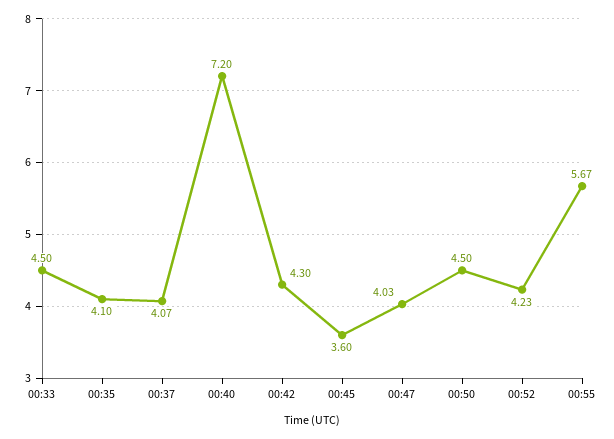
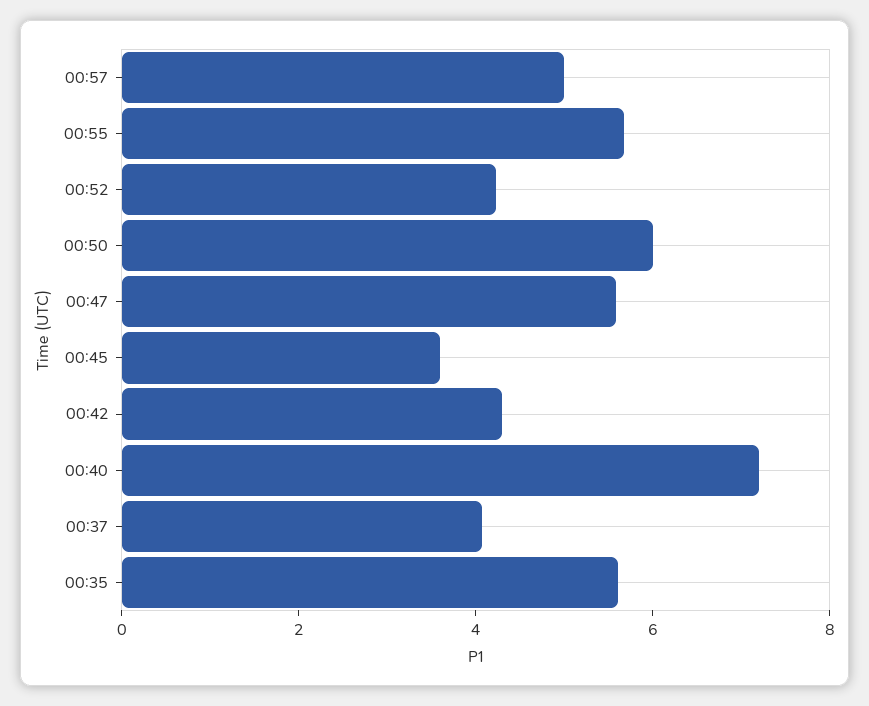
00:33: 4.5 -> none
00:35: 4.1 -> 5.5
00:47: 4.03 -> 5.5
00:50: 4.5 -> 6
00:57: none -> 5

